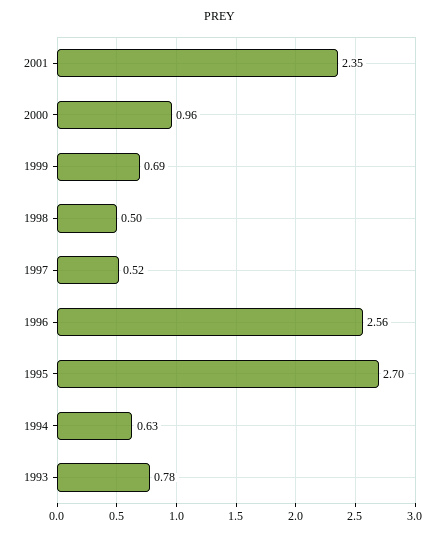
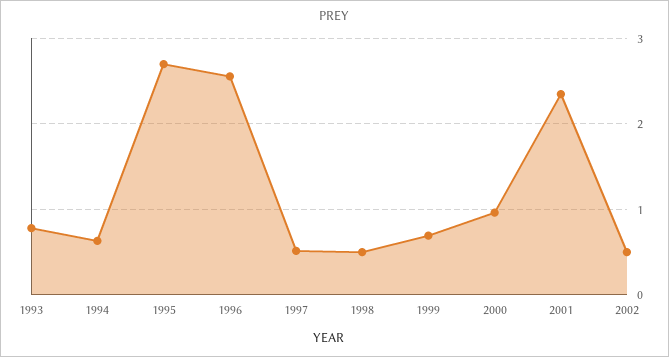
2002: none -> 0.5

